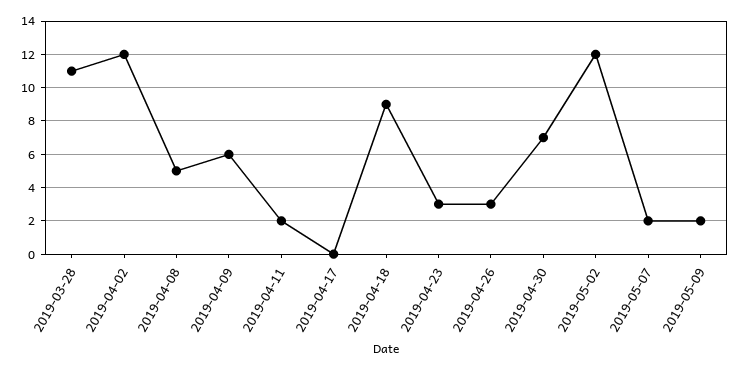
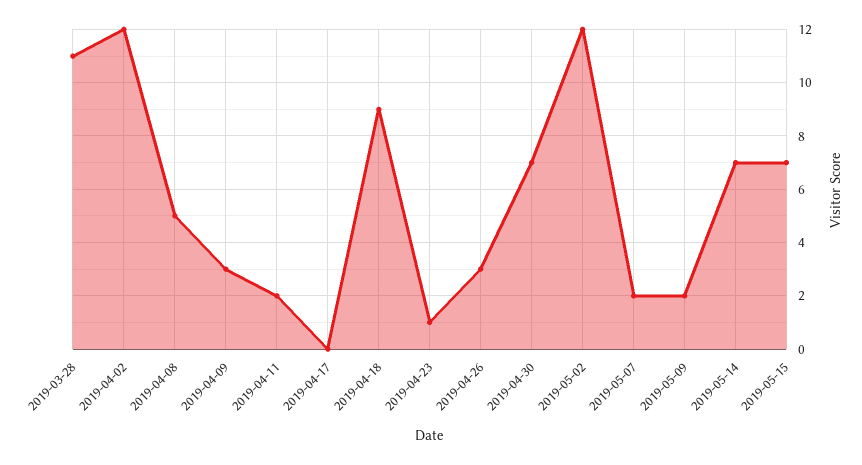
2019-04-09: 6 -> 3
2019-04-23: 3 -> 1
2019-05-14: none -> 7
2019-05-15: none -> 7

